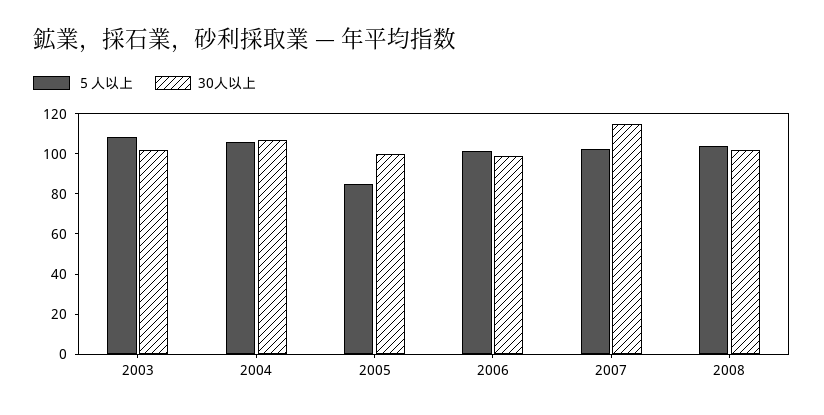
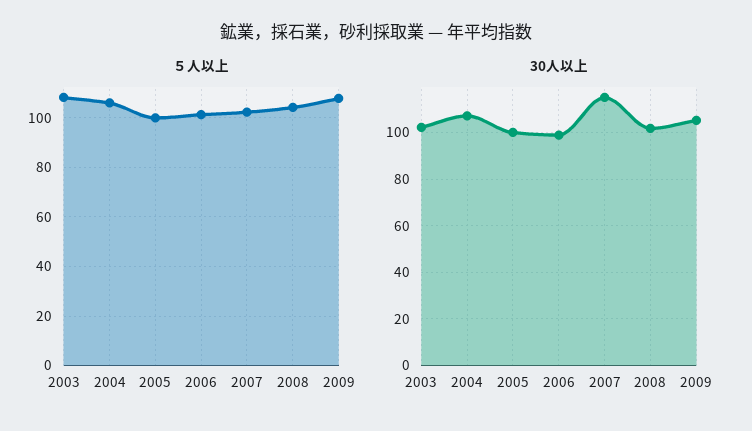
５人以上, 2005: 85 -> 100
５人以上, 2009: none -> 107.5
30人以上, 2009: none -> 105

